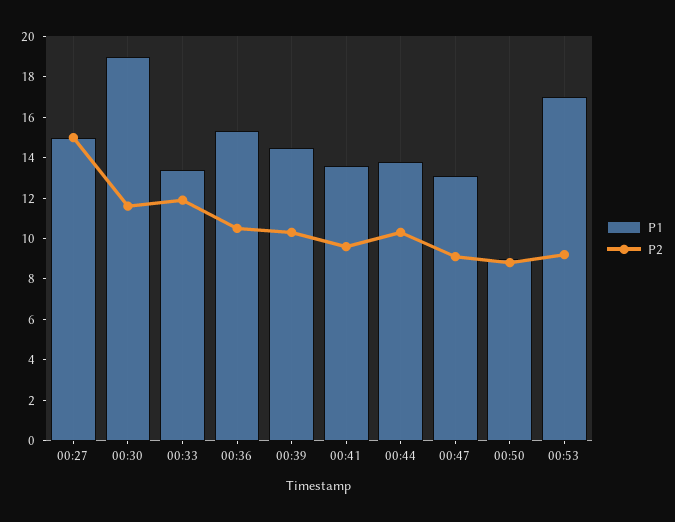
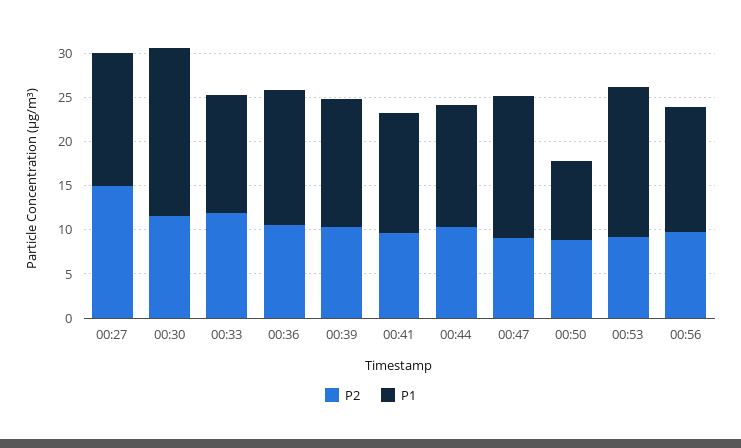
P1, 00:47: 13 -> 16
P2, 00:56: none -> 10
P1, 00:56: none -> 14

